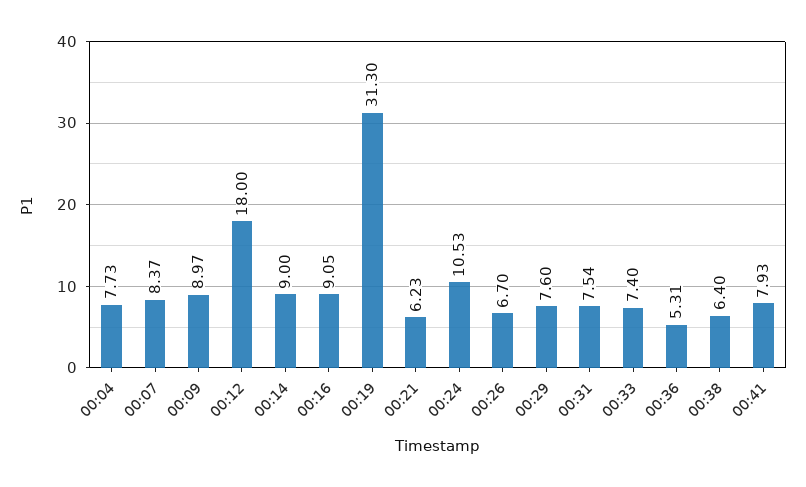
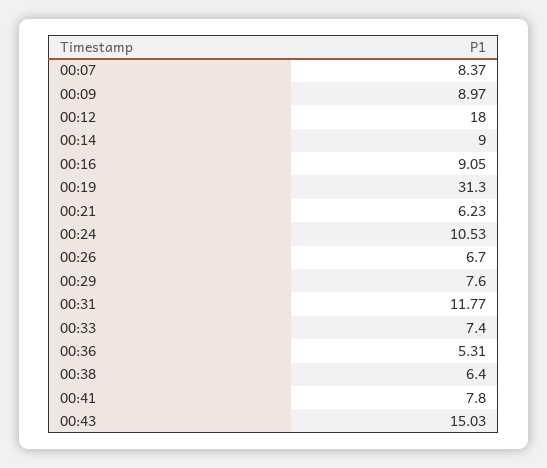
00:04: 7.73 -> none
00:31: 7.54 -> 11.77
00:41: 7.93 -> 7.8
00:43: none -> 15.03

